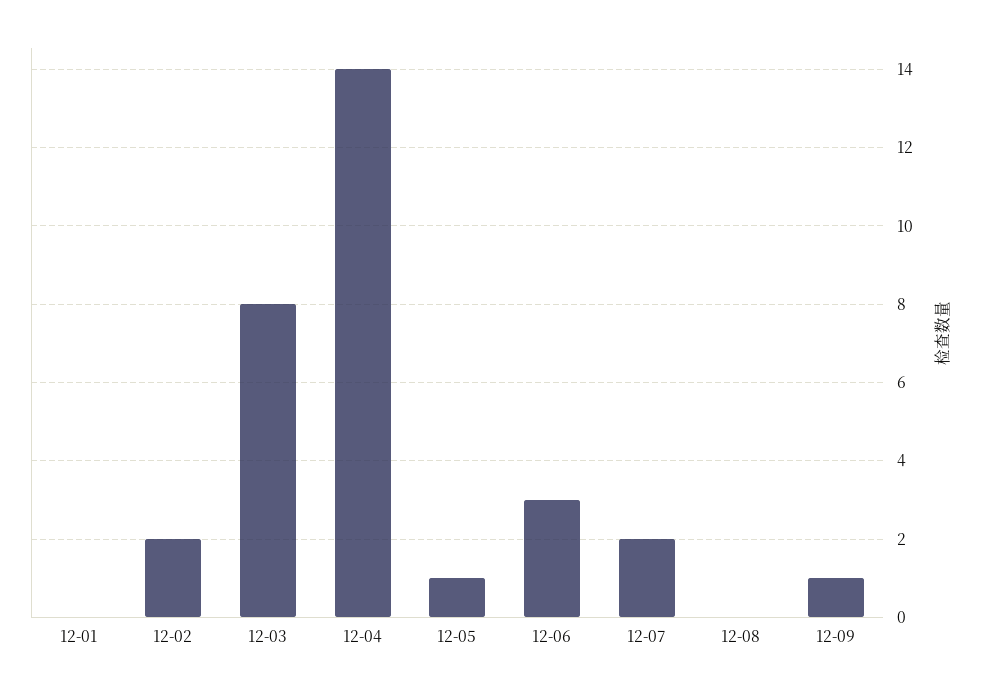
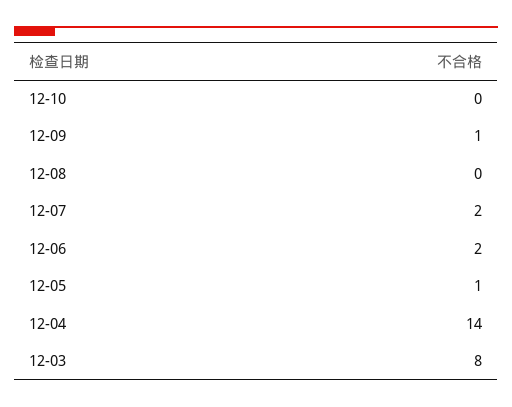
12-01: 0 -> none
12-02: 2 -> none
12-06: 3 -> 2
12-10: none -> 0

